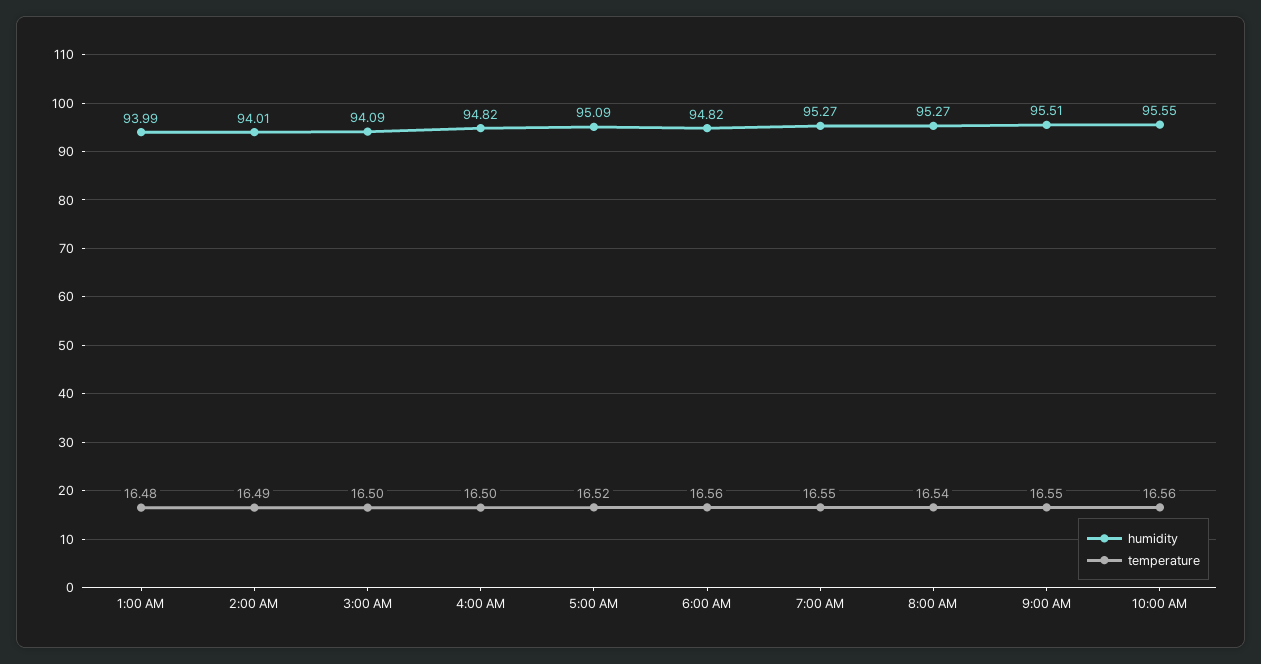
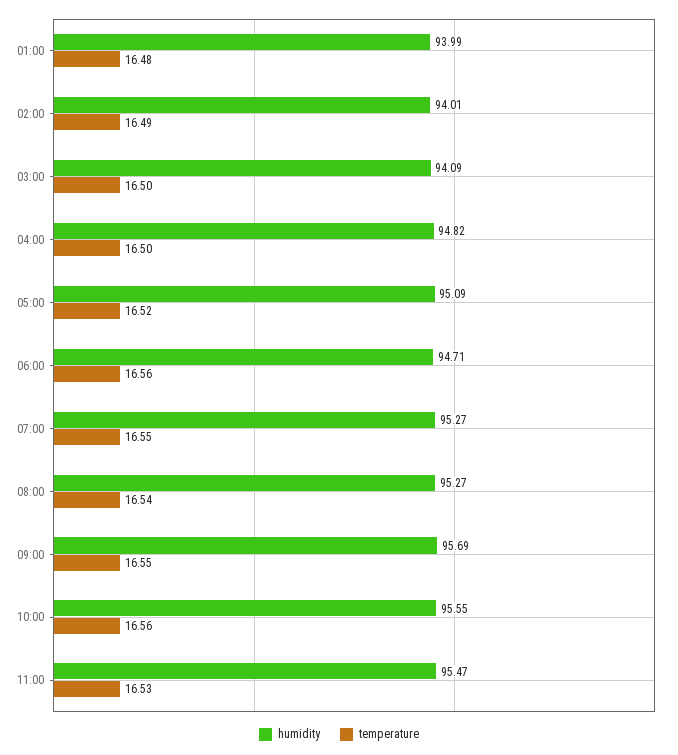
humidity, 6:00 AM: 94.82 -> 94.71
humidity, 9:00 AM: 95.51 -> 95.69
humidity, 11:00: none -> 95.47
temperature, 11:00: none -> 16.53

